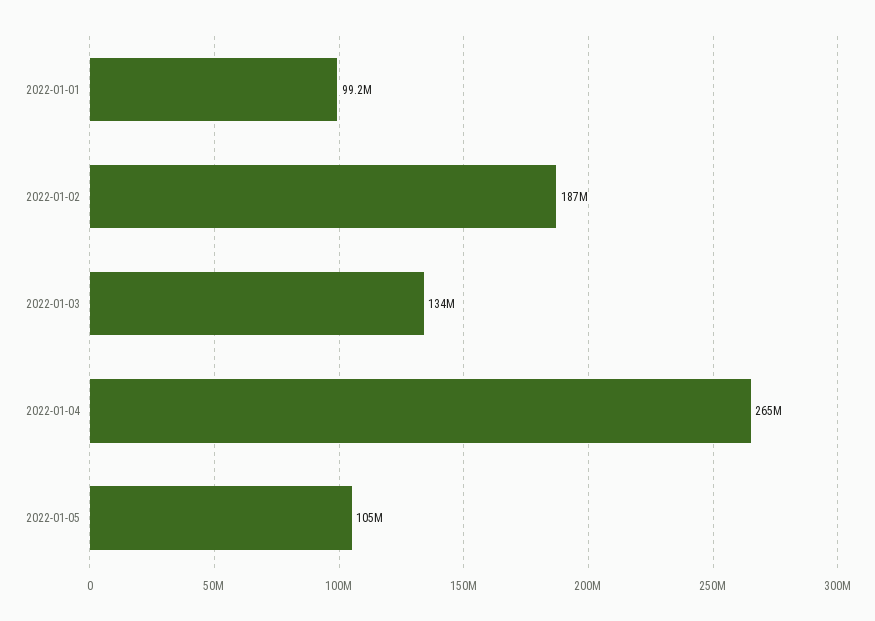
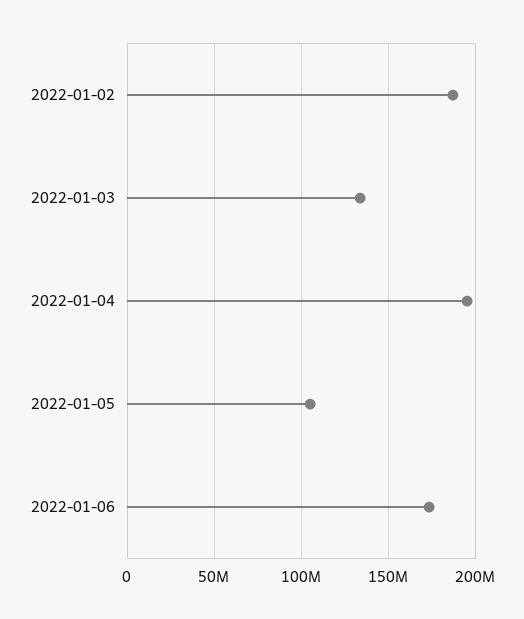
2022-01-01: 99200000 -> none
2022-01-04: 265000000 -> 195000000
2022-01-06: none -> 175000000

